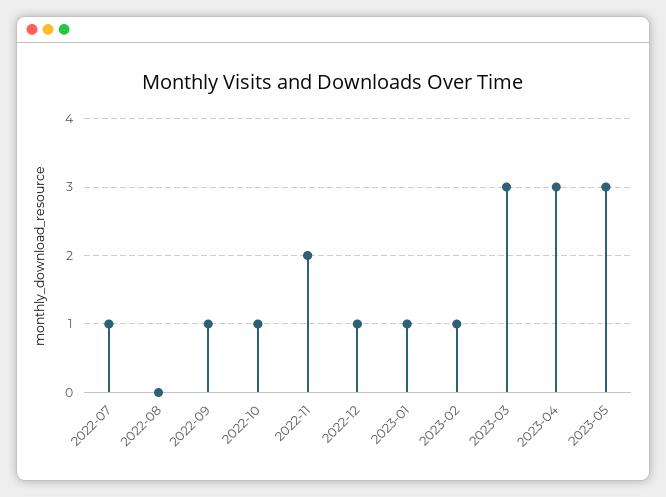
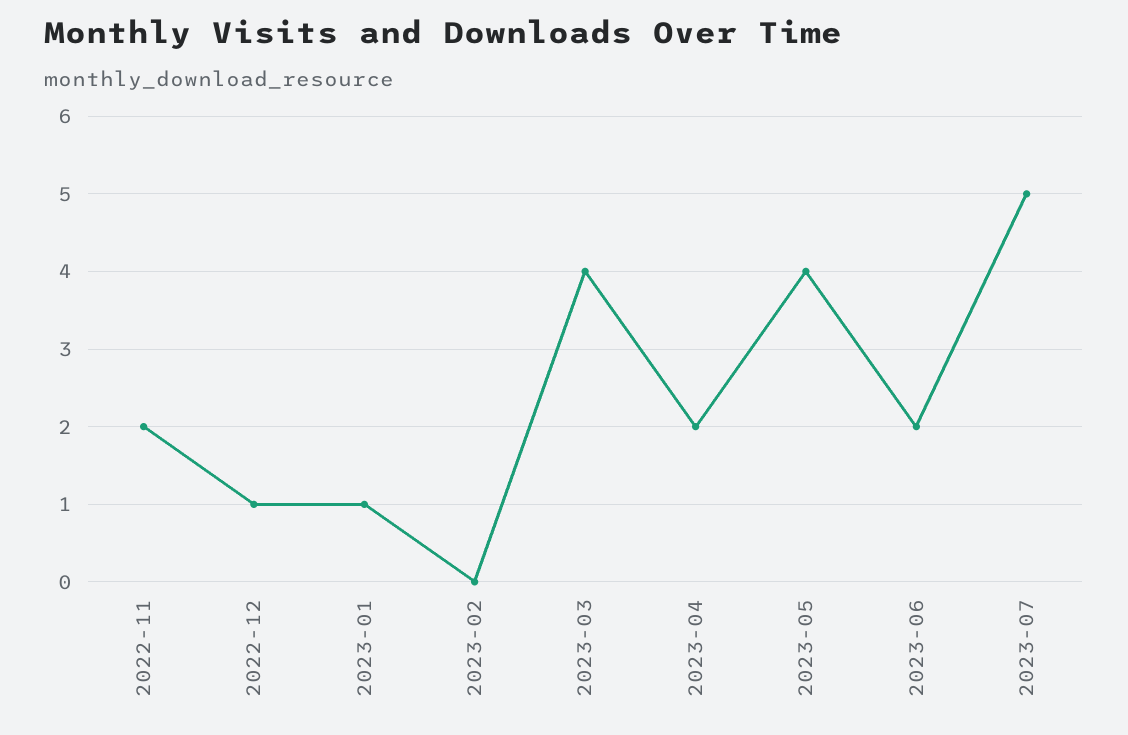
2022-07: 1 -> none
2022-08: 0 -> none
2022-09: 1 -> none
2022-10: 1 -> none
2023-02: 1 -> 0
2023-03: 3 -> 4
2023-04: 3 -> 2
2023-05: 3 -> 4
2023-06: none -> 2
2023-07: none -> 5

